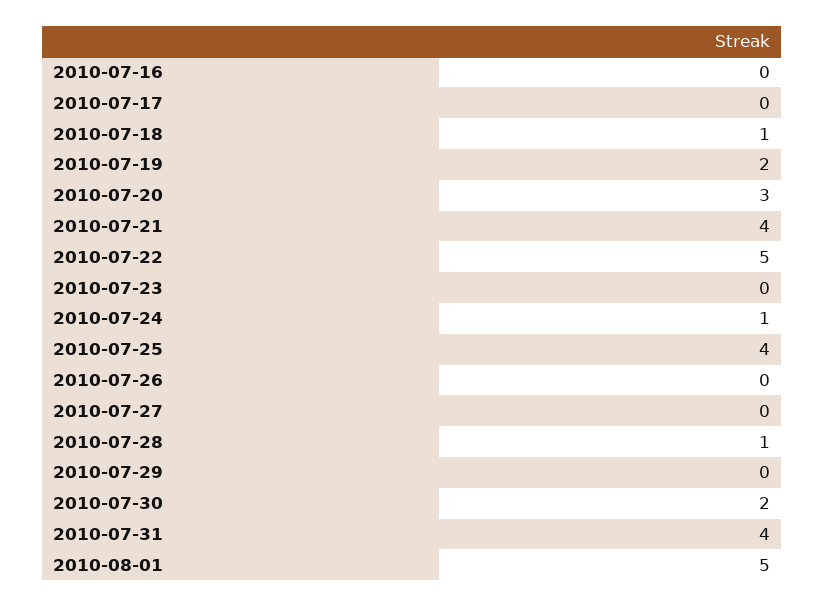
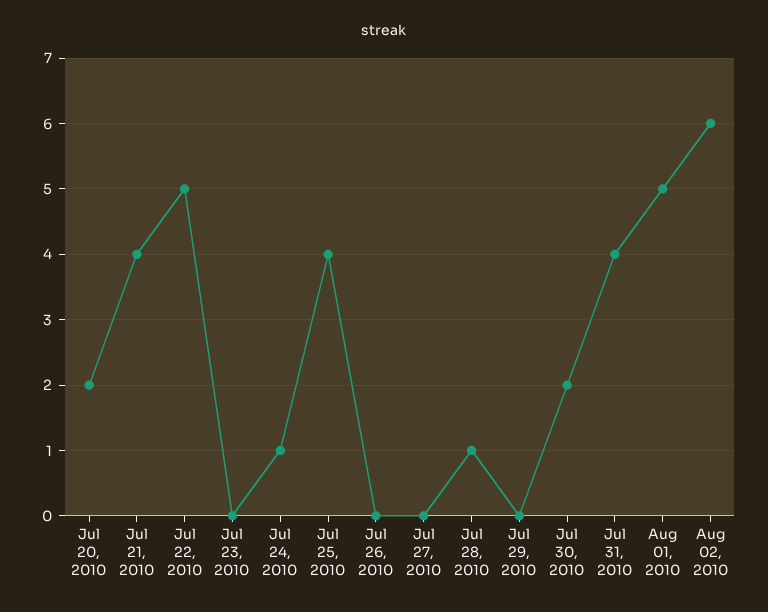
2010-07-16: 0 -> none
2010-07-17: 0 -> none
2010-07-18: 1 -> none
2010-07-19: 2 -> none
2010-07-20: 3 -> 2
Aug 02, 2010: none -> 6

